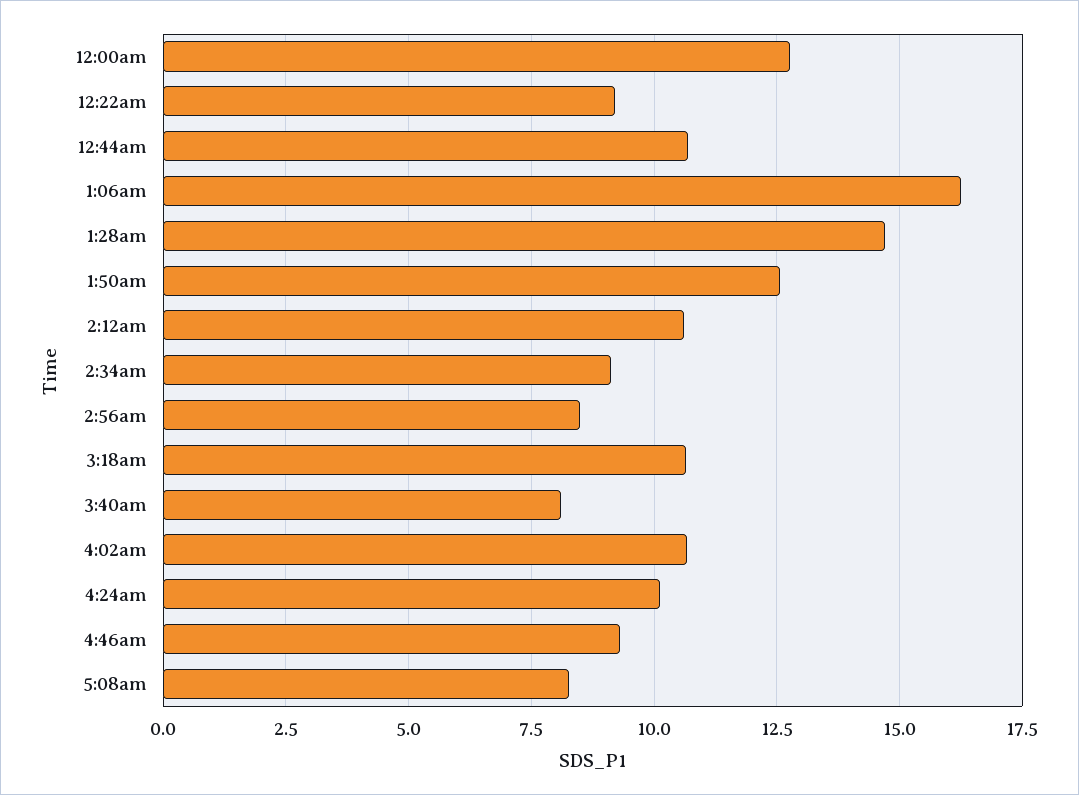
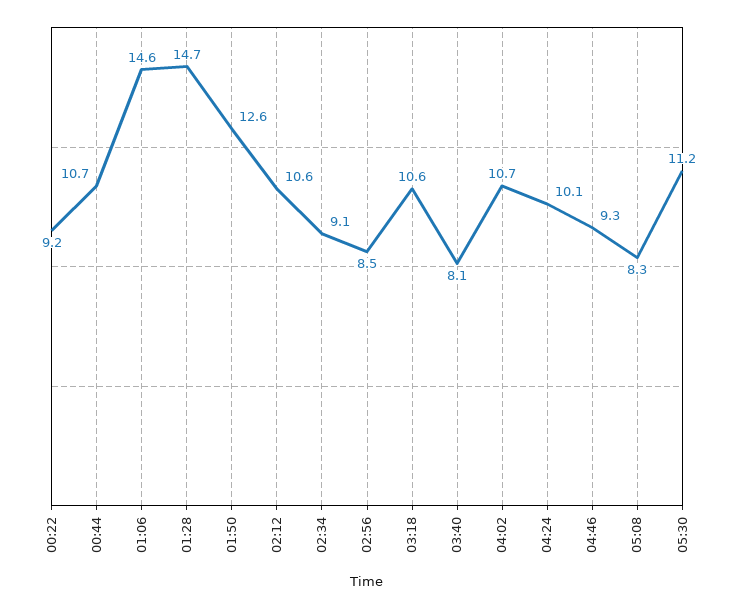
12:00am: 12.75 -> none
1:06am: 16.25 -> 14.6
05:30: none -> 11.2

